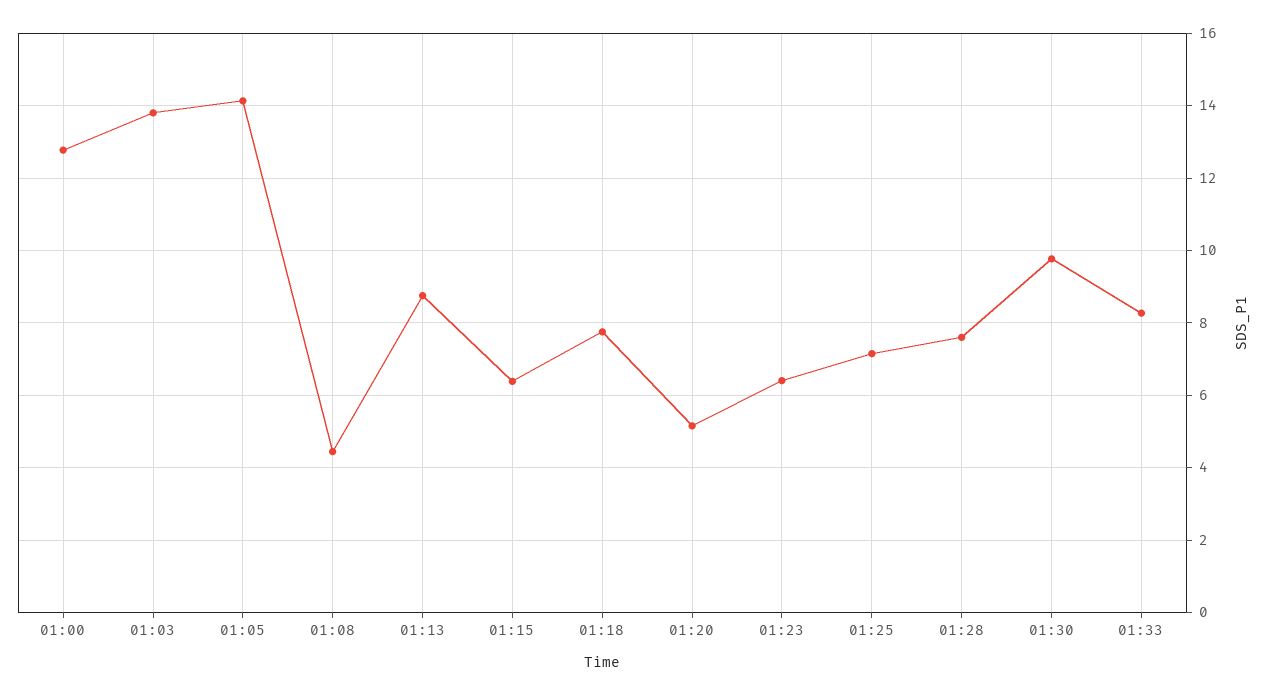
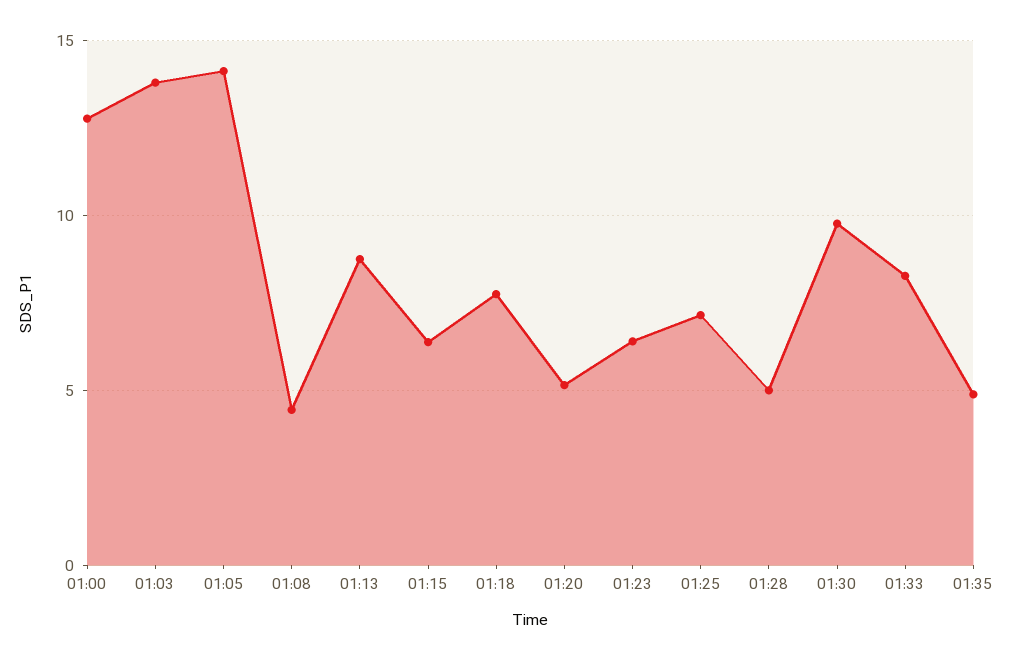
01:28: 7.6 -> 5
01:35: none -> 5

